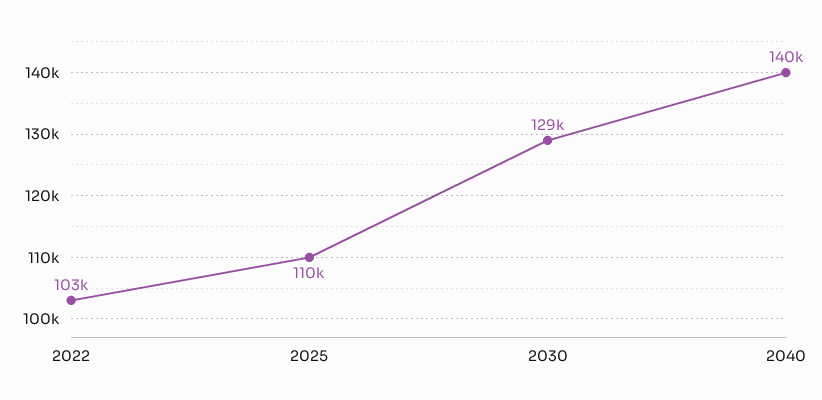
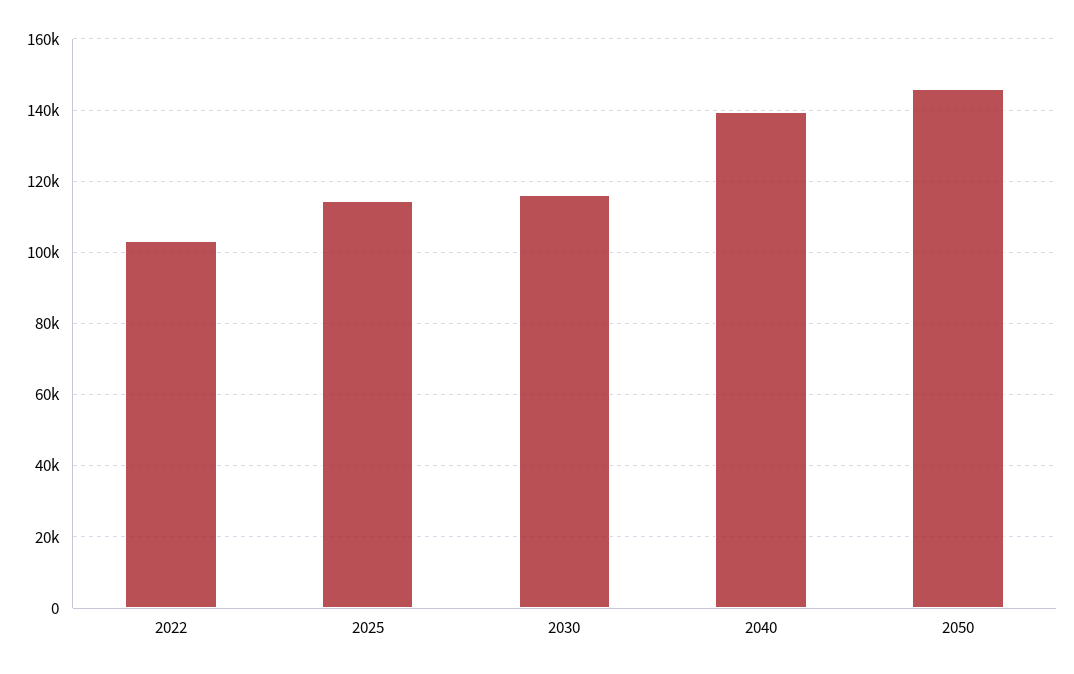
2025: 110000 -> 114000
2030: 129000 -> 116000
2050: none -> 146000

